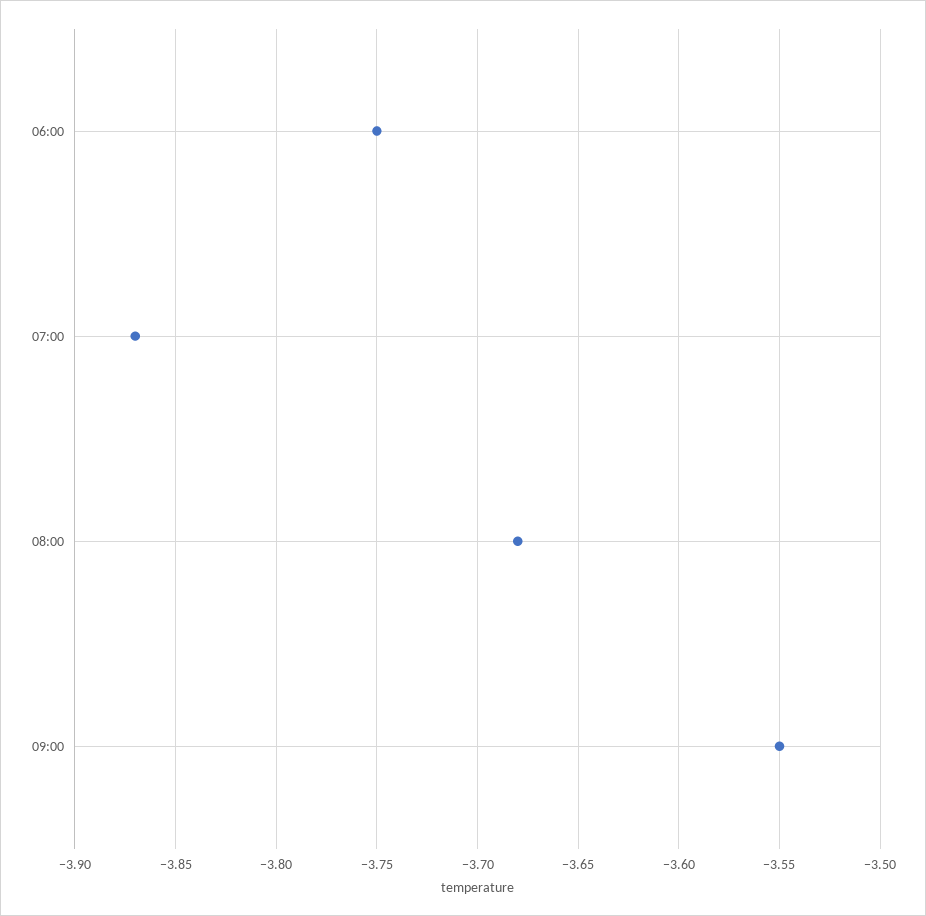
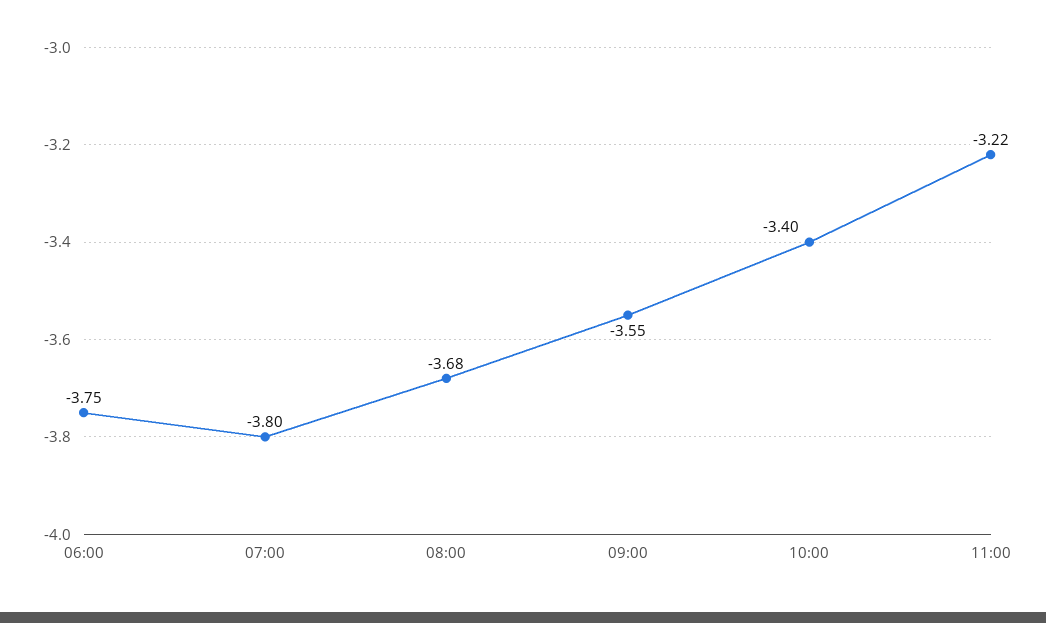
07:00: -3.87 -> -3.8
10:00: none -> -3.4
11:00: none -> -3.22

